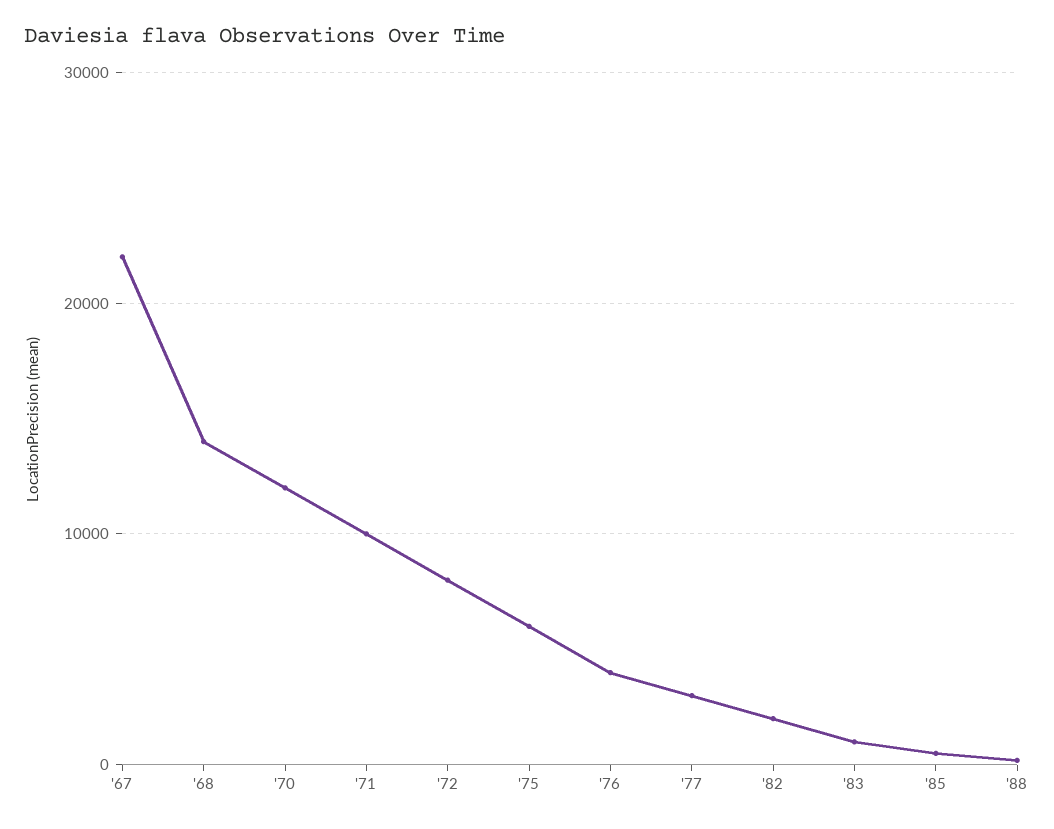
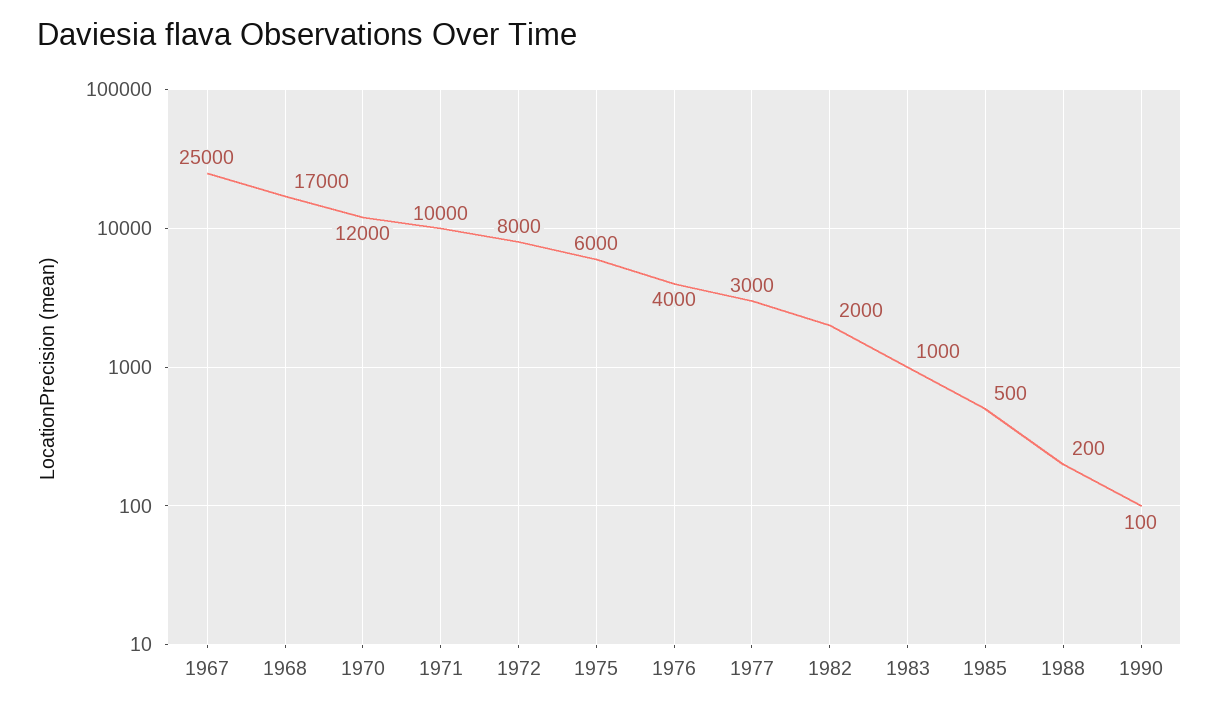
'67: 22000 -> 25000
'68: 14000 -> 17000
1990: none -> 100

